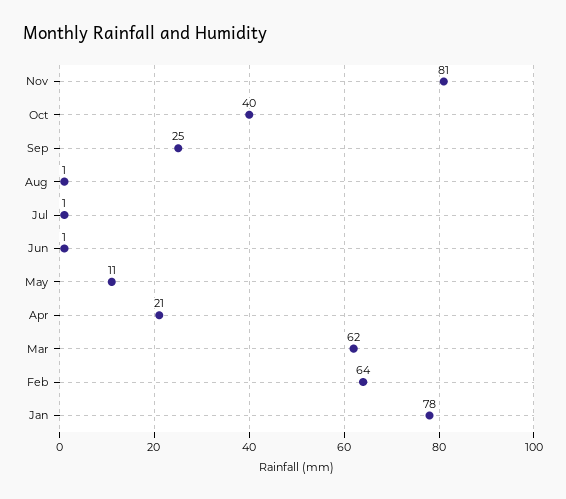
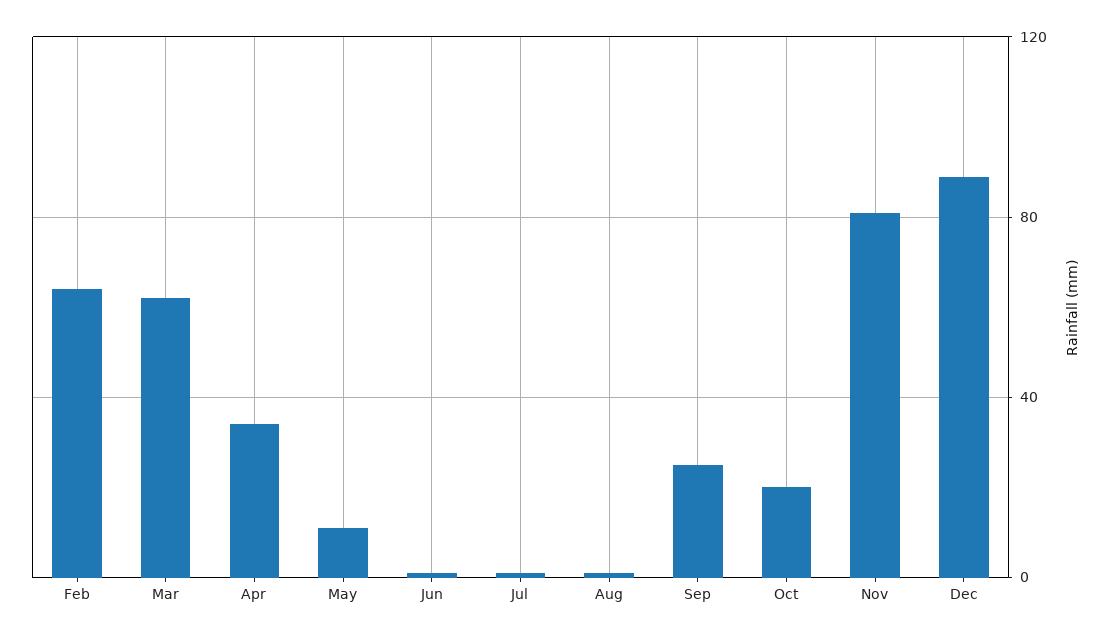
Oct: 40 -> 20
Apr: 21 -> 35
Jan: 78 -> none
Dec: none -> 90

